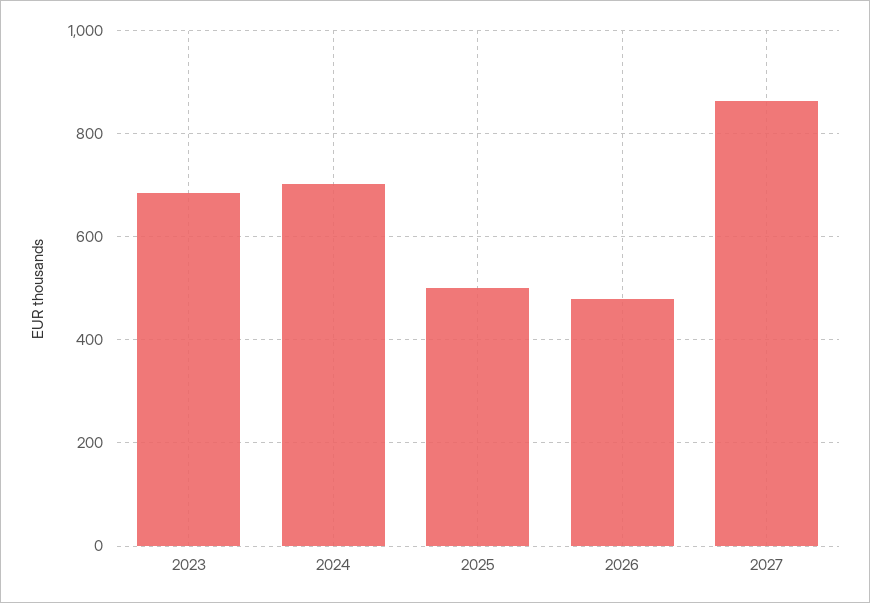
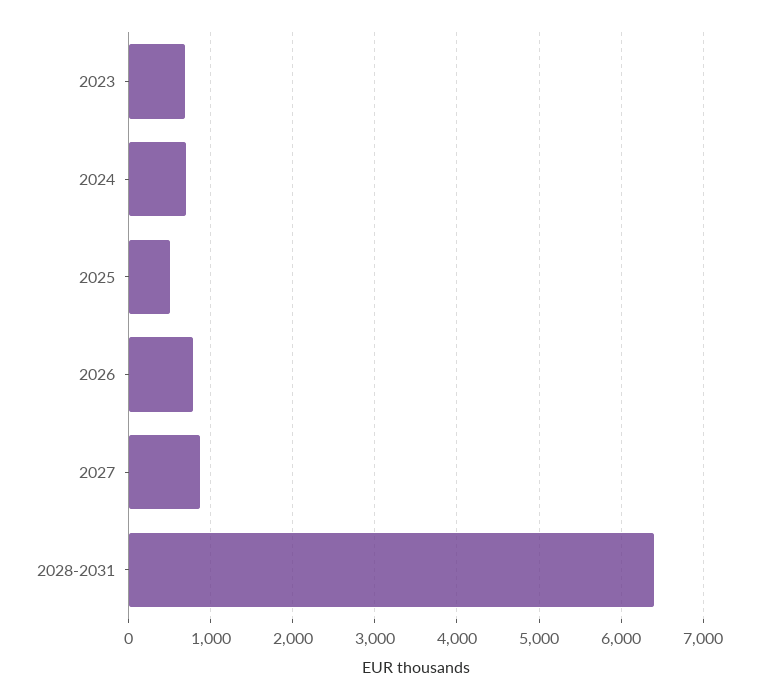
2026: 480 -> 800
2028-2031: none -> 6400

